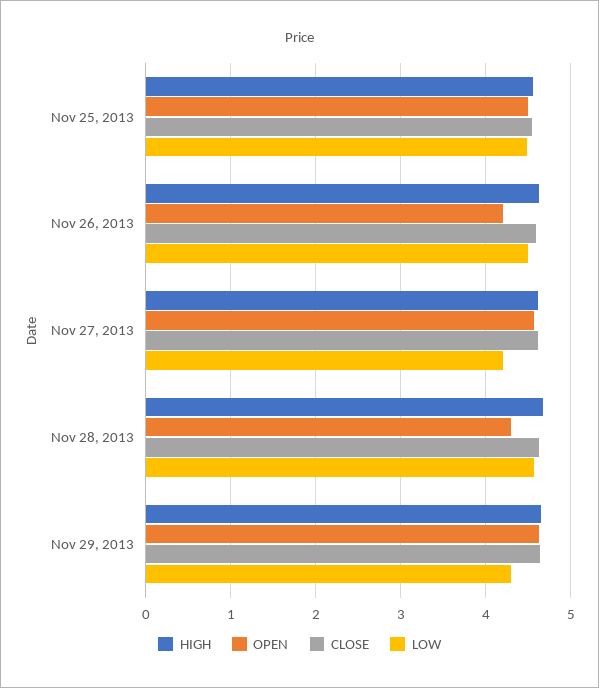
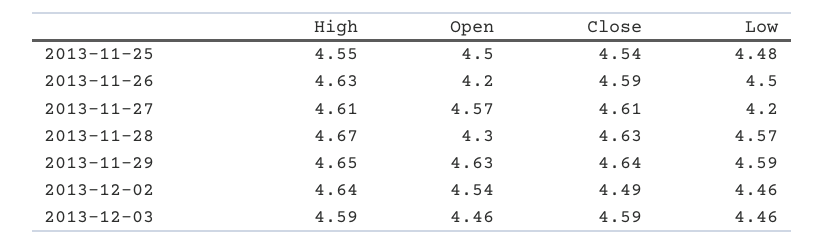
LOW, Nov 29, 2013: 4.3 -> 4.59
HIGH, 2013-12-02: none -> 4.64
OPEN, 2013-12-02: none -> 4.54
CLOSE, 2013-12-02: none -> 4.49
LOW, 2013-12-02: none -> 4.46
HIGH, 2013-12-03: none -> 4.59
OPEN, 2013-12-03: none -> 4.46
CLOSE, 2013-12-03: none -> 4.59
LOW, 2013-12-03: none -> 4.46

